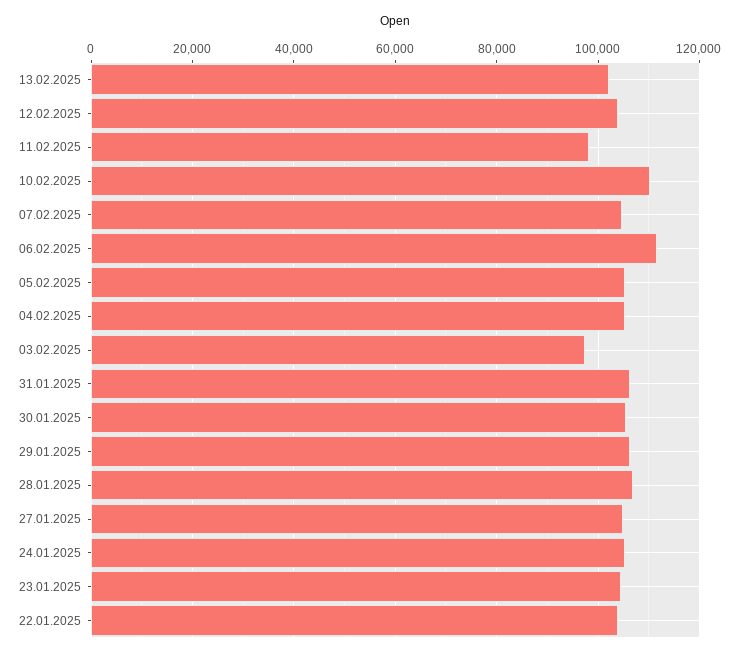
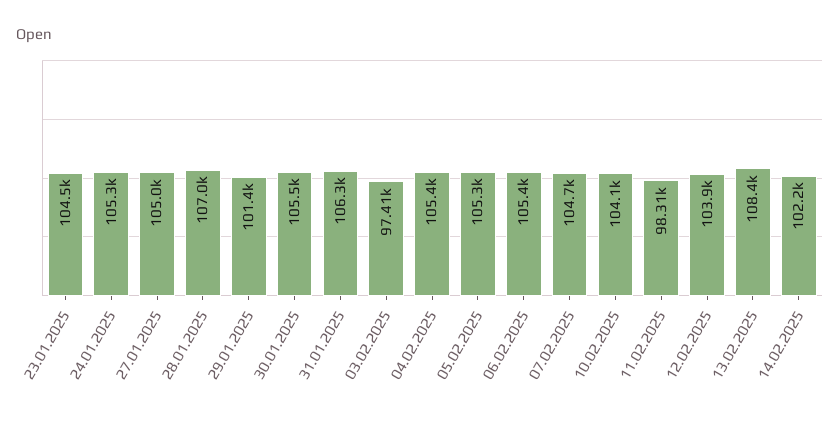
13.02.2025: 102000 -> 108400
10.02.2025: 110000 -> 104100
06.02.2025: 112000 -> 105400
29.01.2025: 106000 -> 101400
22.01.2025: 104000 -> none
14.02.2025: none -> 102200

